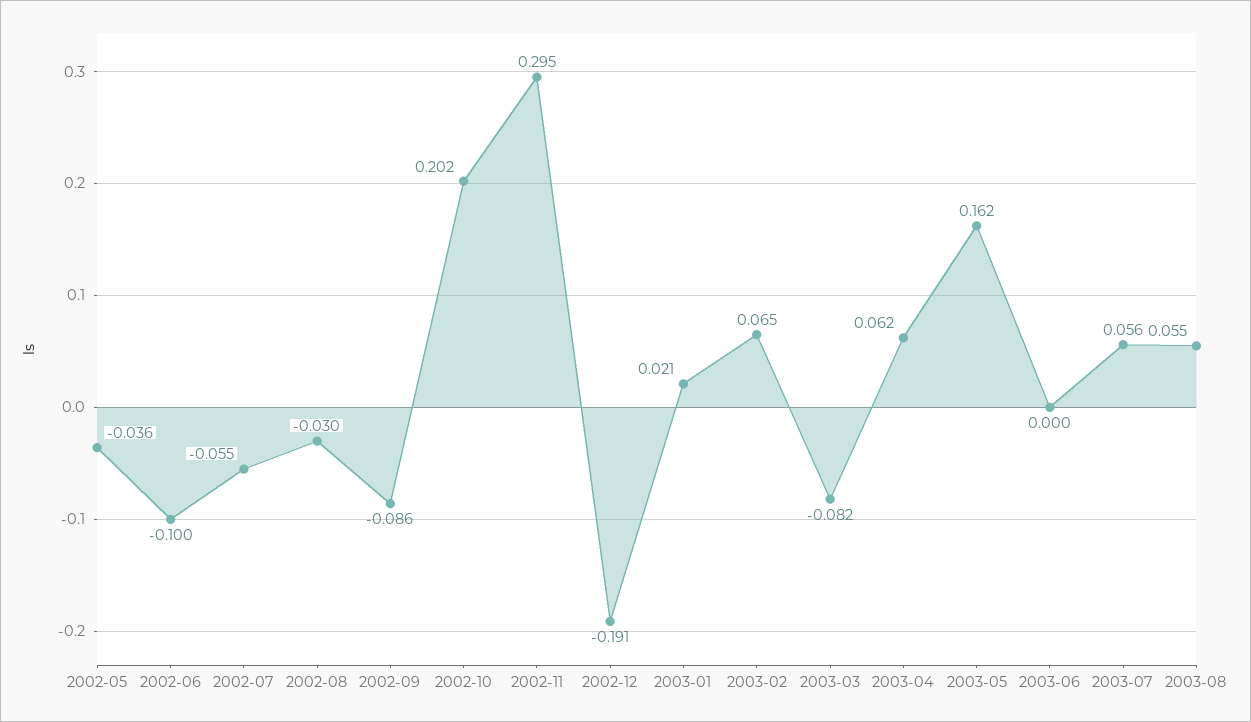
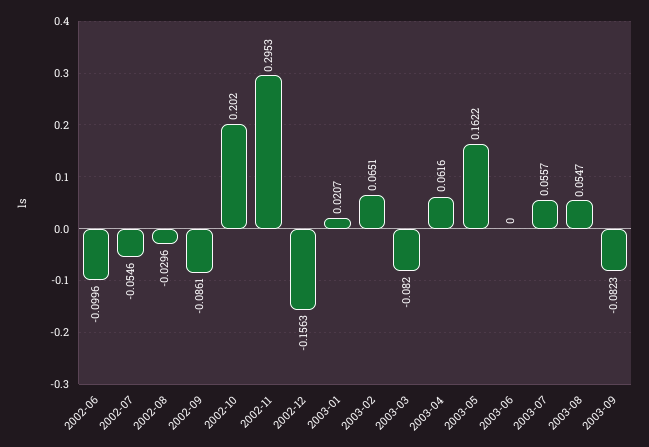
2002-05: -0.036 -> none
2002-12: -0.191 -> -0.1563
2003-09: none -> -0.0823

